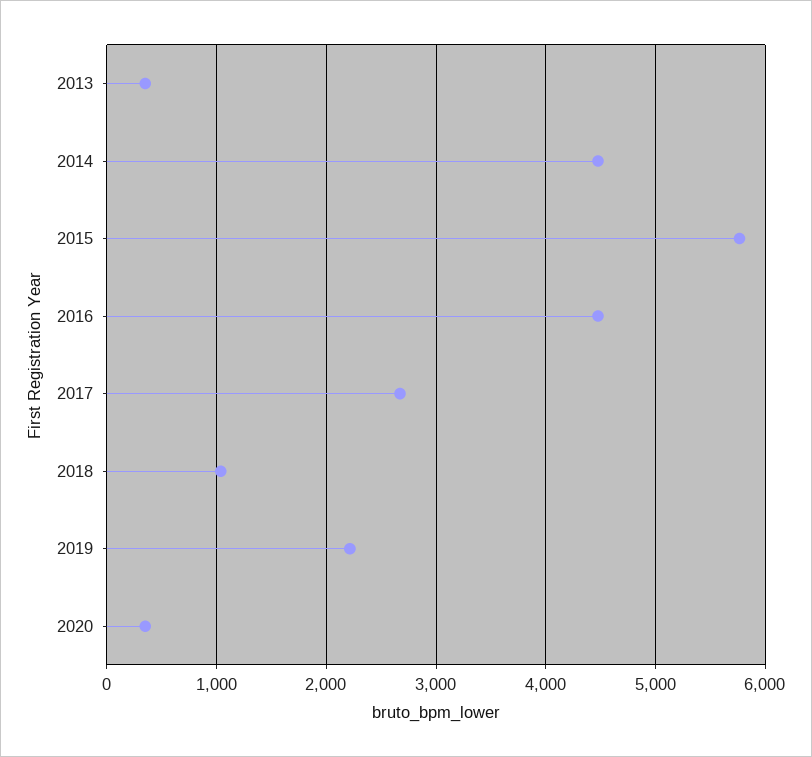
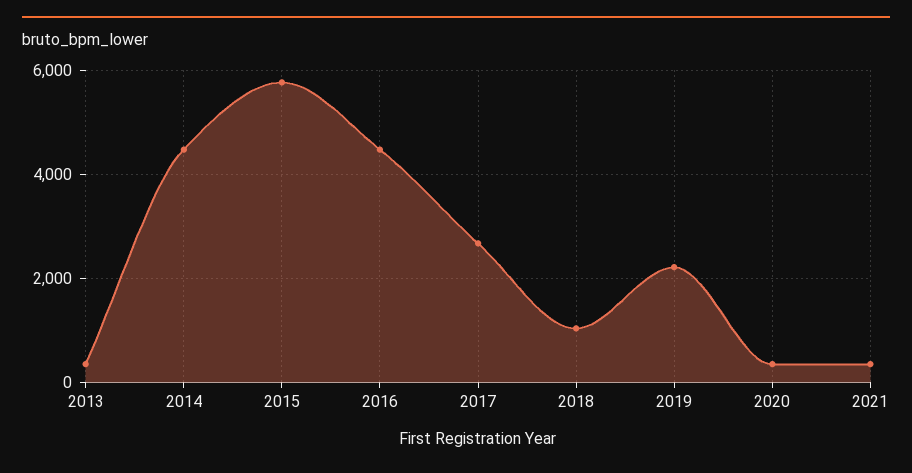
2021: none -> 400

